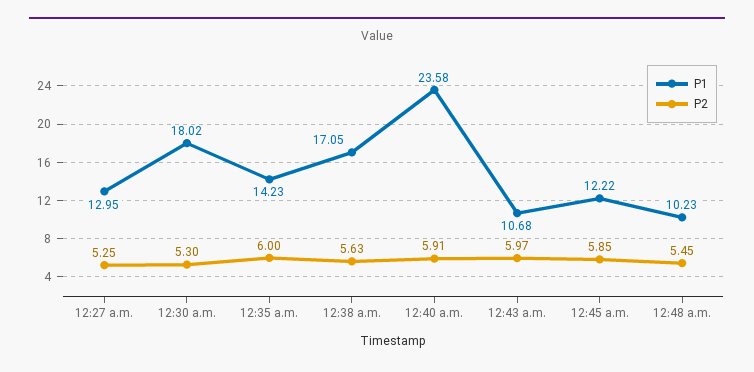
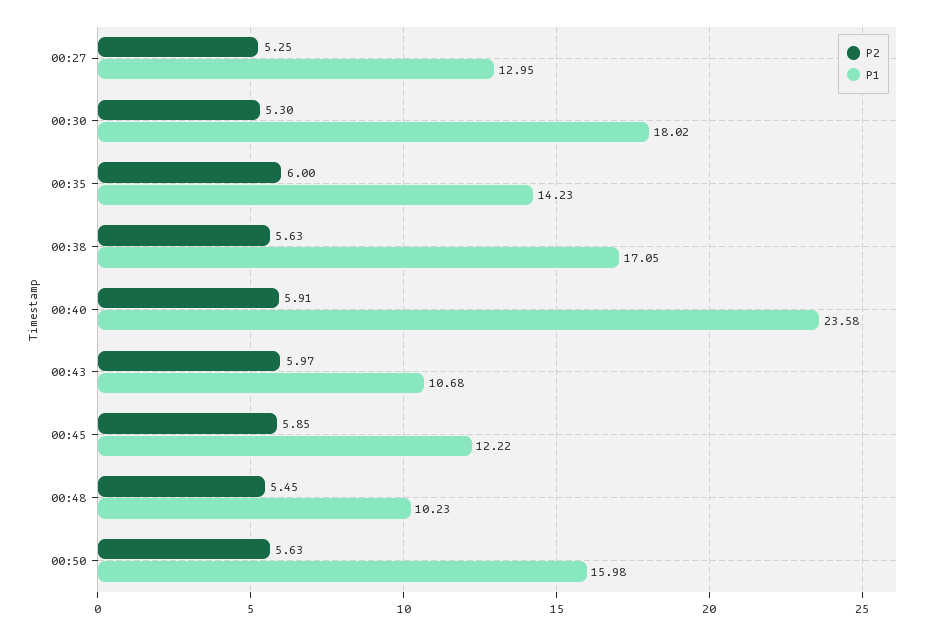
P2, 00:50: none -> 5.63
P1, 00:50: none -> 15.98

